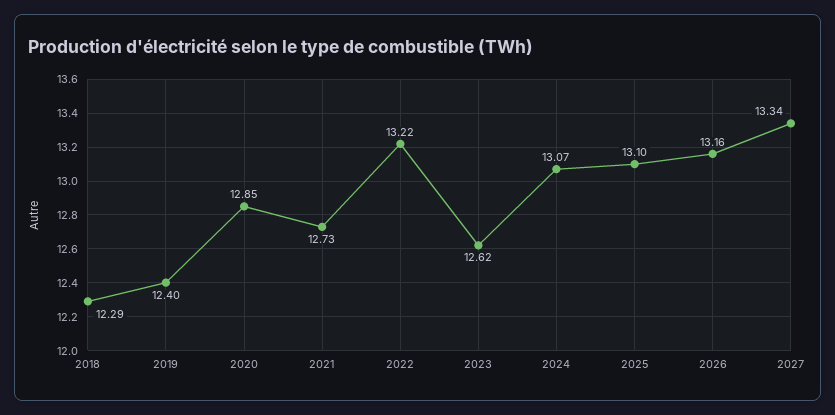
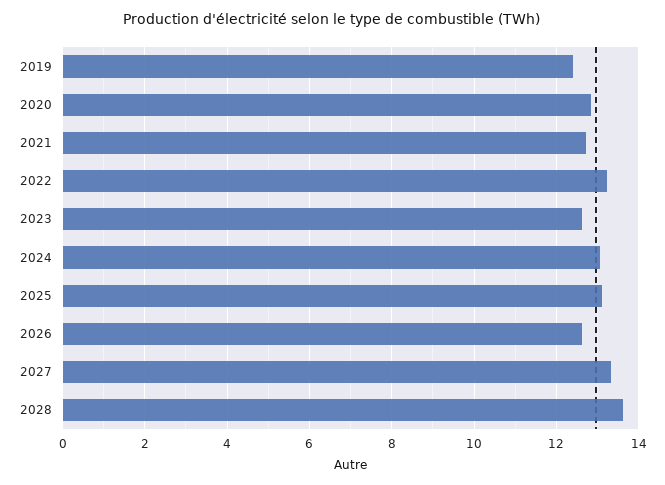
2018: 12.29 -> none
2026: 13.16 -> 12.6
2028: none -> 13.6

